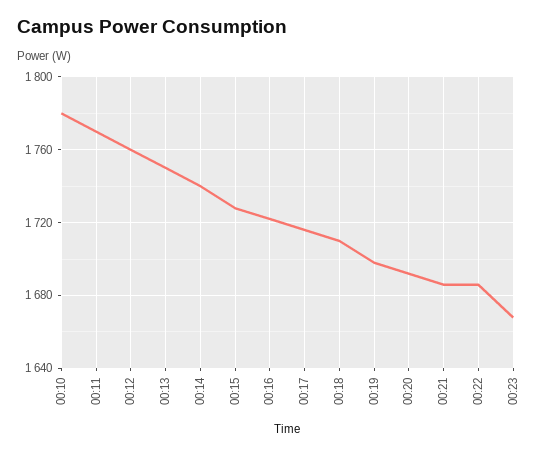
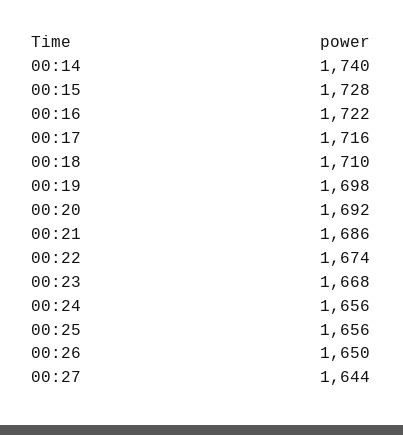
00:10: 1780 -> none
00:11: 1770 -> none
00:12: 1760 -> none
00:13: 1750 -> none
00:22: 1685 -> 1674
00:24: none -> 1656
00:25: none -> 1656
00:26: none -> 1650
00:27: none -> 1644

